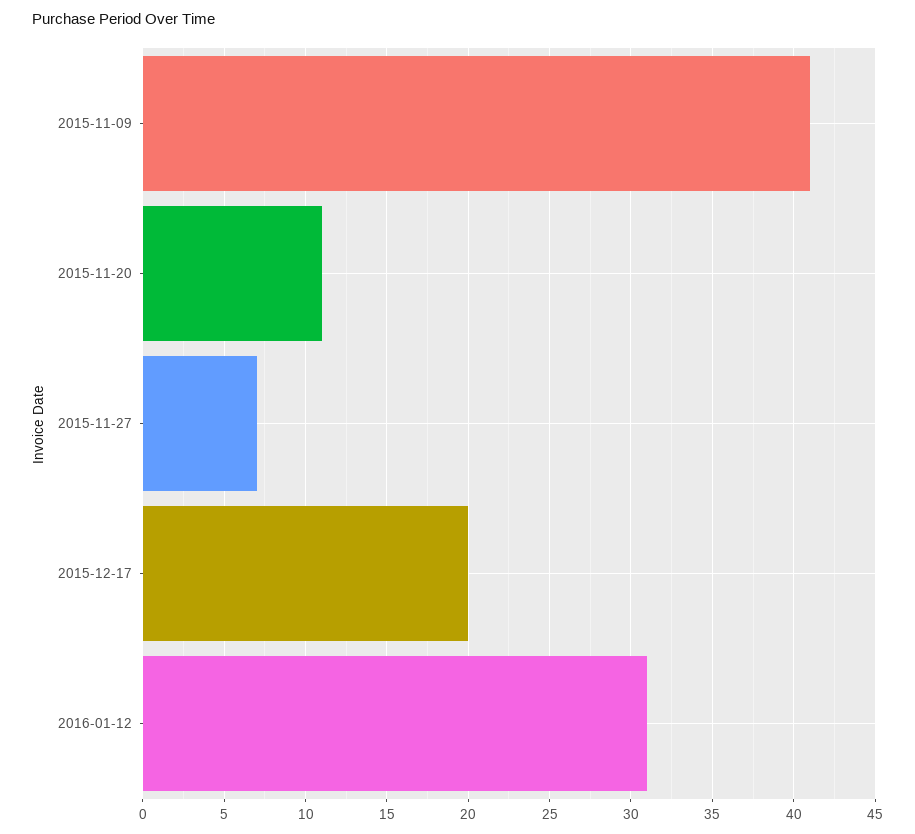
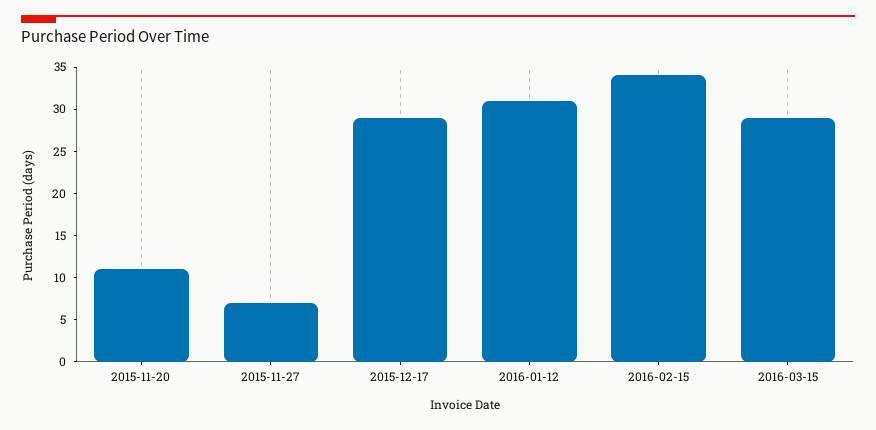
2015-11-09: 41 -> none
2015-12-17: 20 -> 29
2016-02-15: none -> 34
2016-03-15: none -> 29

